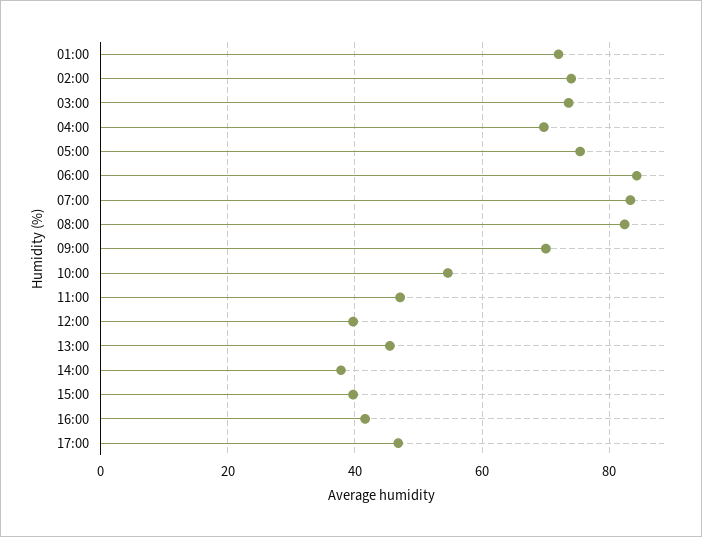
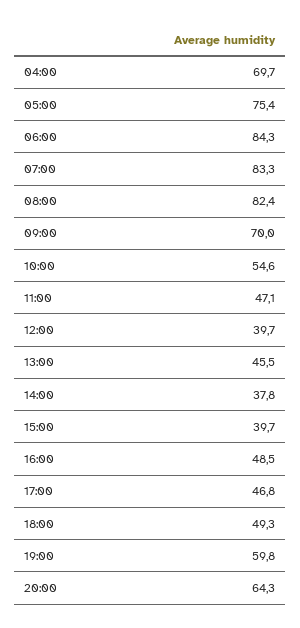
01:00: 72 -> none
02:00: 74 -> none
03:00: 74 -> none
16:00: 42 -> 48.5
18:00: none -> 49.3
19:00: none -> 59.8
20:00: none -> 64.3

